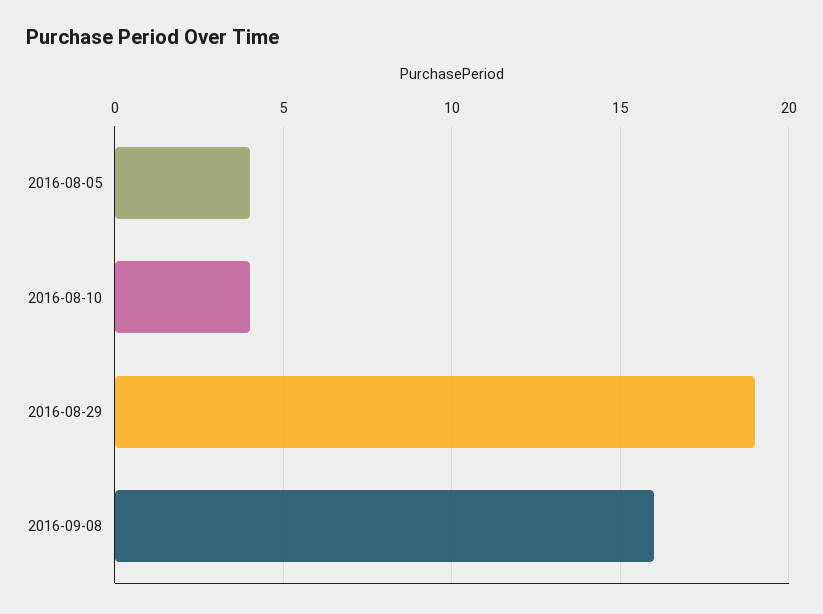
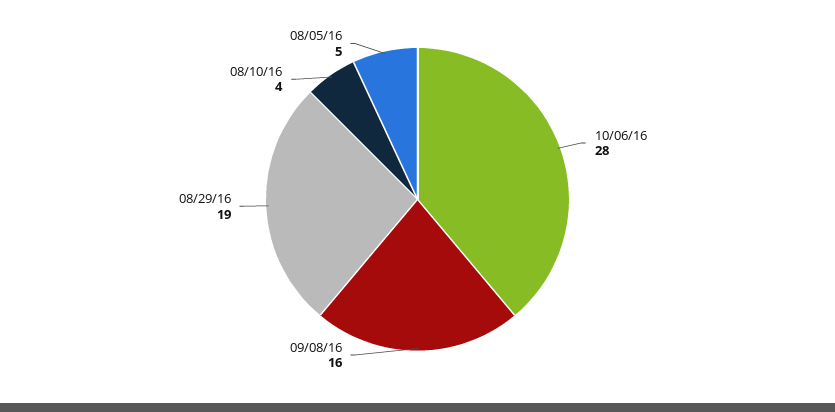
2016-08-05: 4 -> 5
10/06/16: none -> 28

